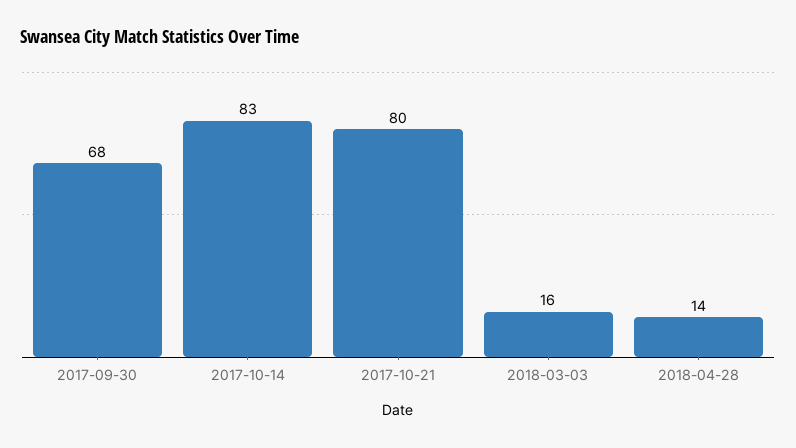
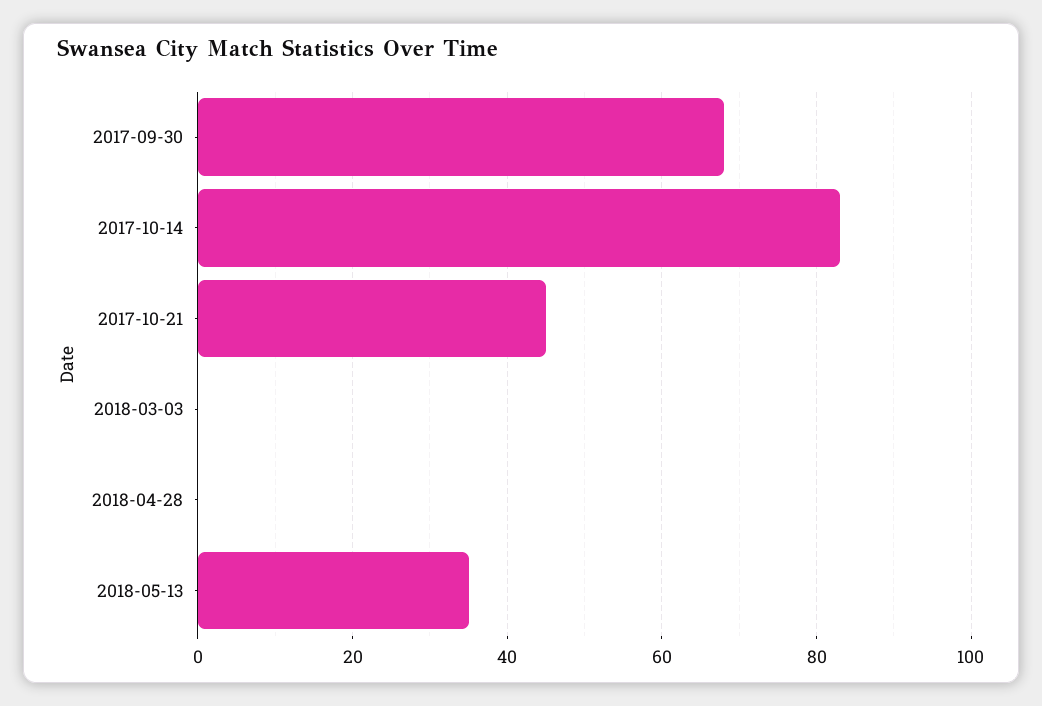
2017-10-21: 80 -> 45
2018-03-03: 16 -> 0
2018-04-28: 14 -> 0
2018-05-13: none -> 35

